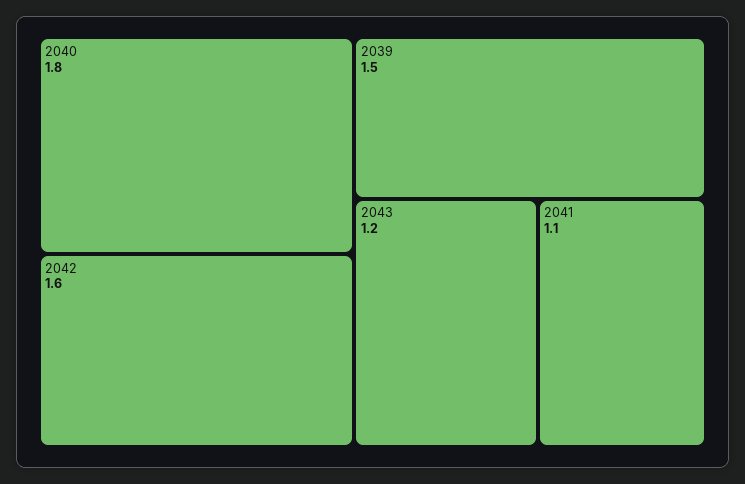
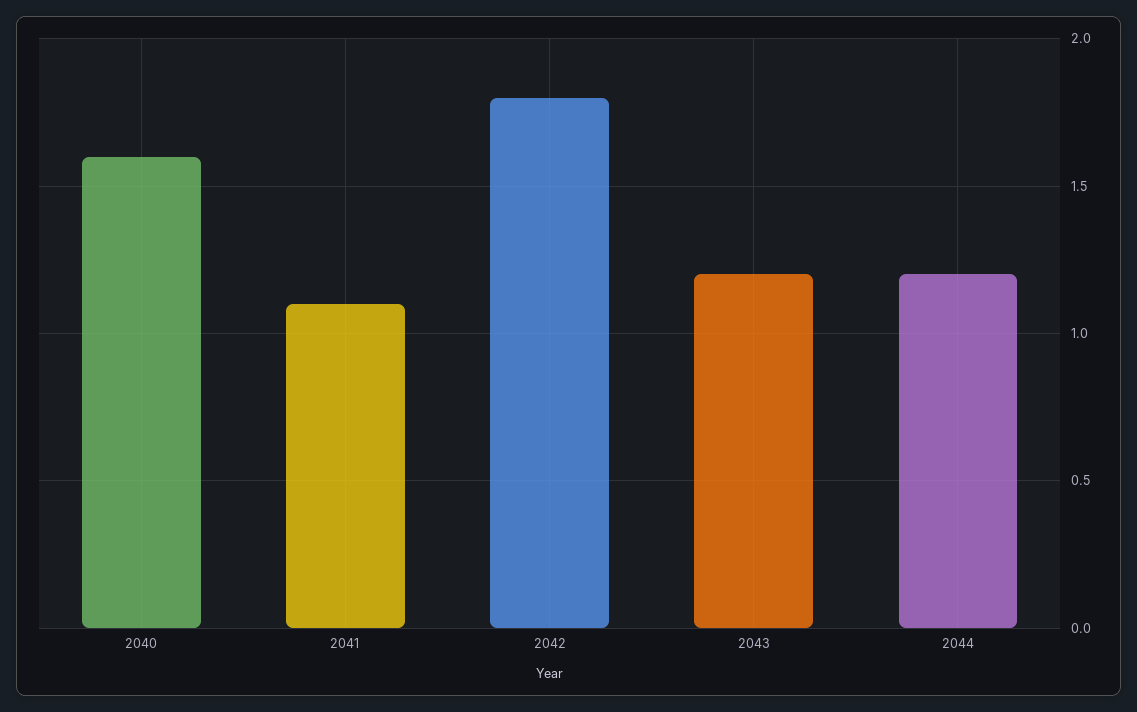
2040: 1.8 -> 1.6
2042: 1.6 -> 1.8
2039: 1.5 -> none
2044: none -> 1.2

